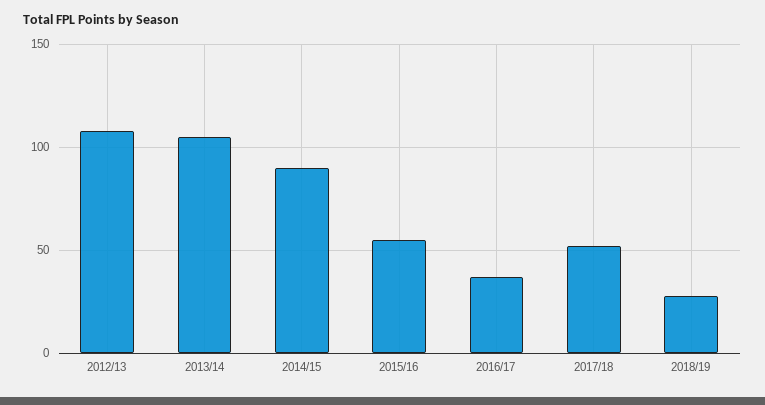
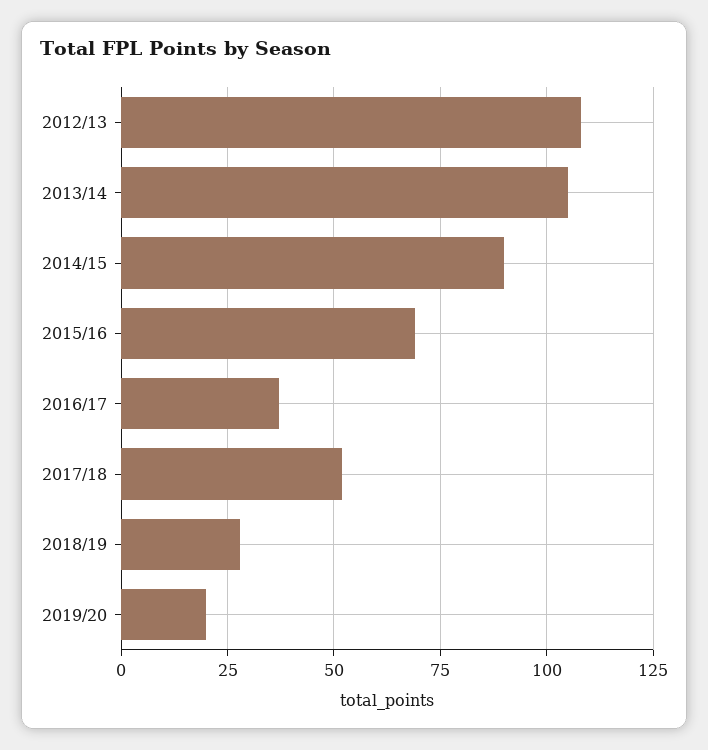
2015/16: 55 -> 70
2019/20: none -> 20

